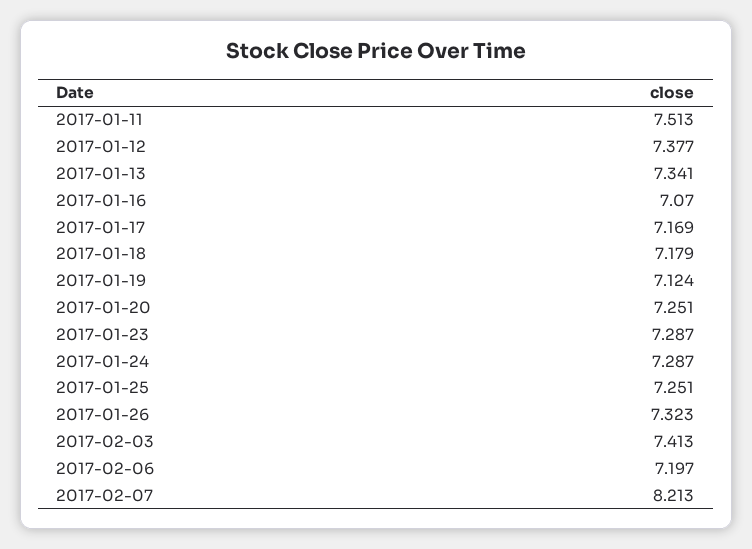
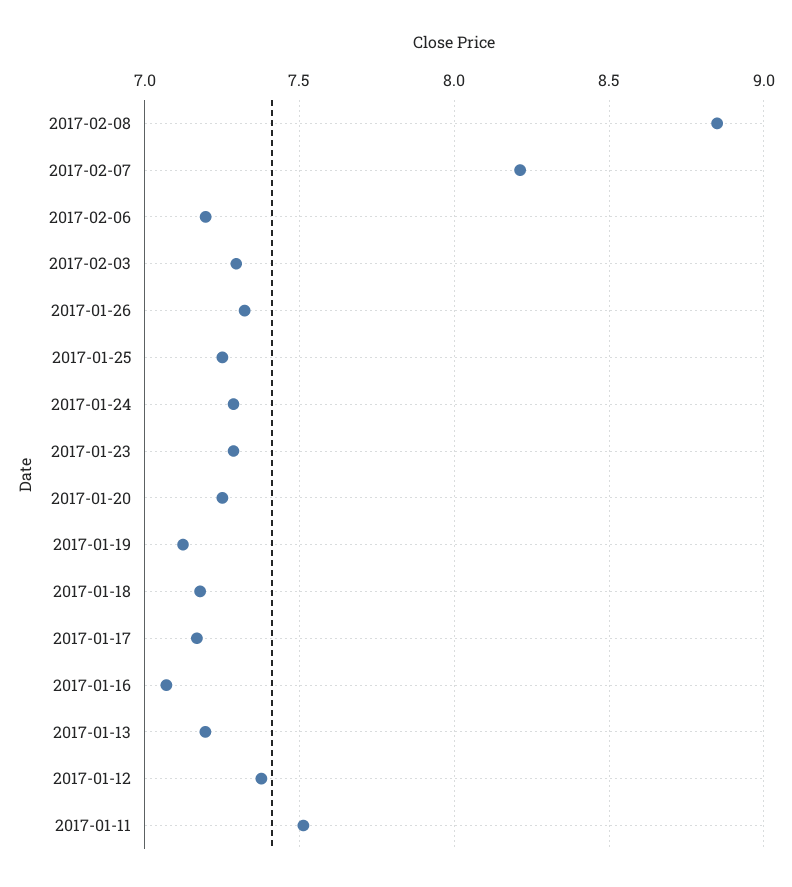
2017-01-13: 7.341 -> 7.2
2017-02-03: 7.413 -> 7.3
2017-02-08: none -> 8.85

